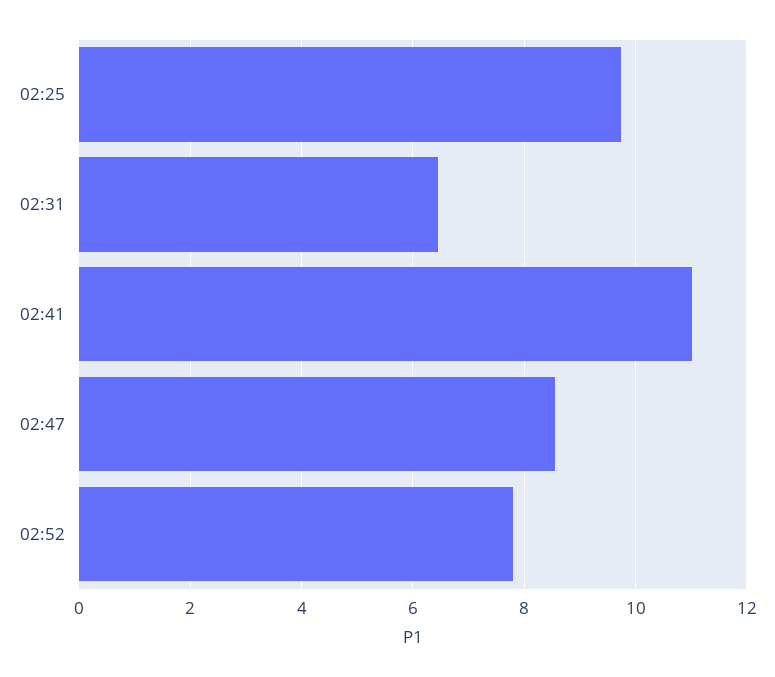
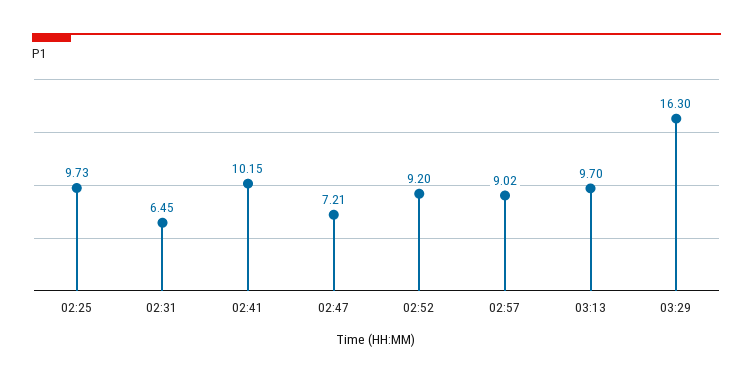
02:41: 11 -> 10.15
02:47: 8.6 -> 7.21
02:52: 7.8 -> 9.2
02:57: none -> 9.02
03:13: none -> 9.7
03:29: none -> 16.3

